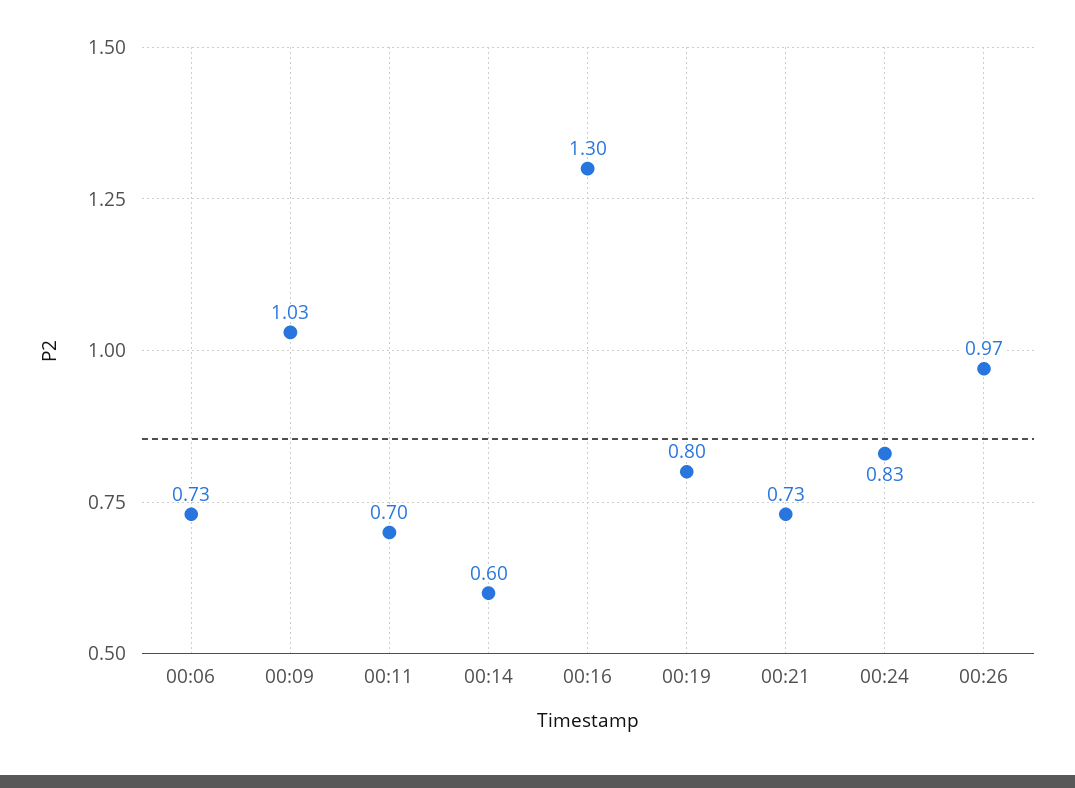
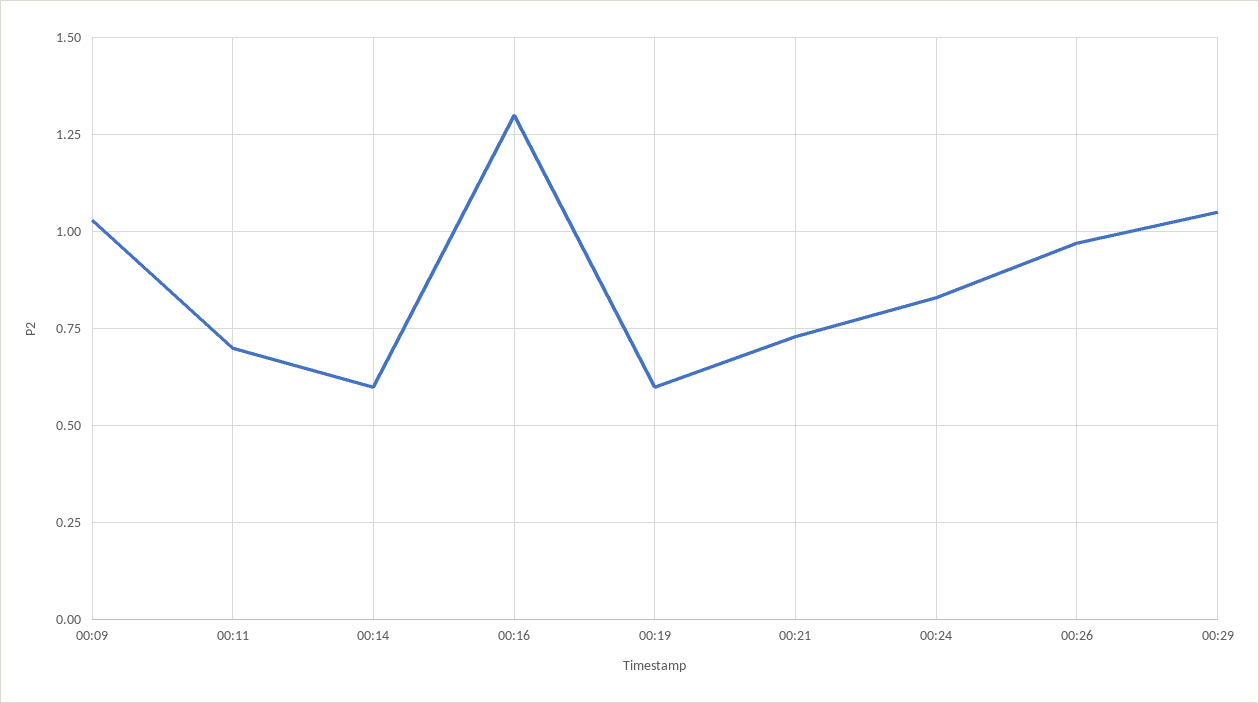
00:06: 0.73 -> none
00:19: 0.8 -> 0.6
00:29: none -> 1.05

